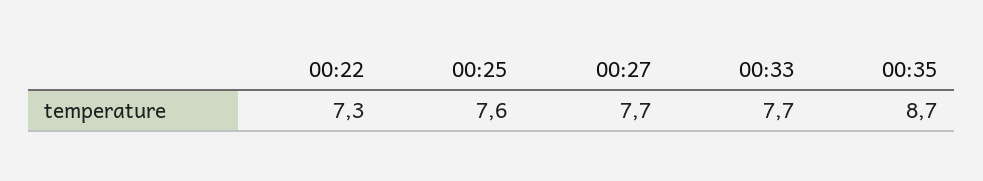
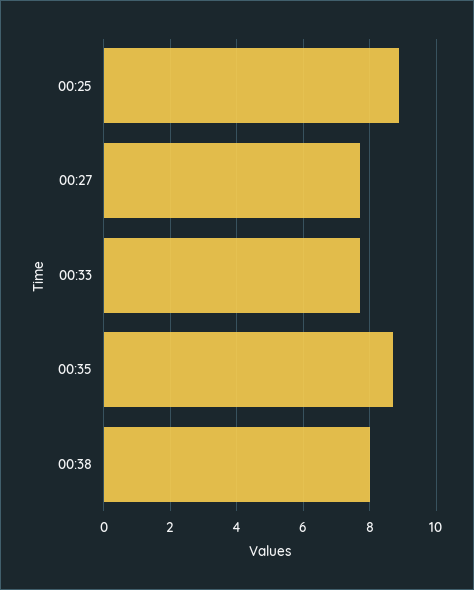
00:22: 7.3 -> none
00:25: 7.6 -> 9
00:38: none -> 8

